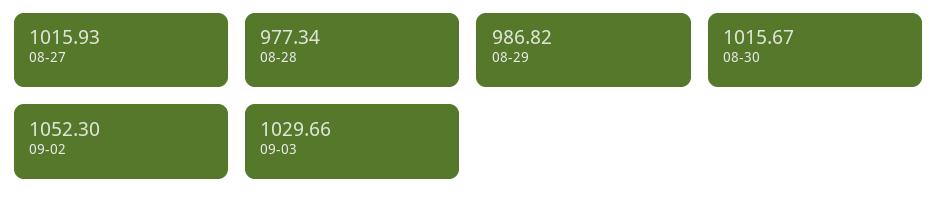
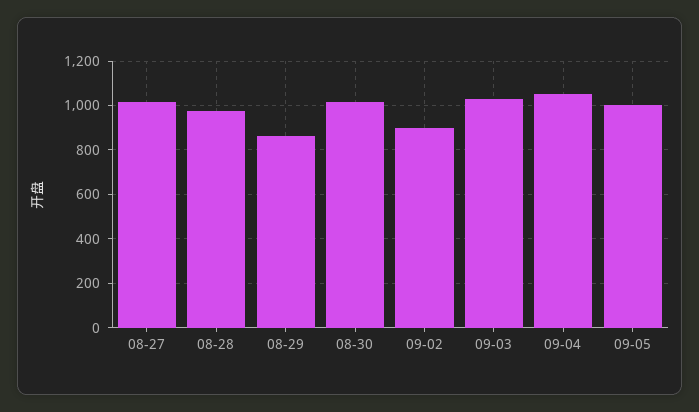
08-29: 986.82 -> 850
09-02: 1052.3 -> 900
09-04: none -> 1050
09-05: none -> 1000

